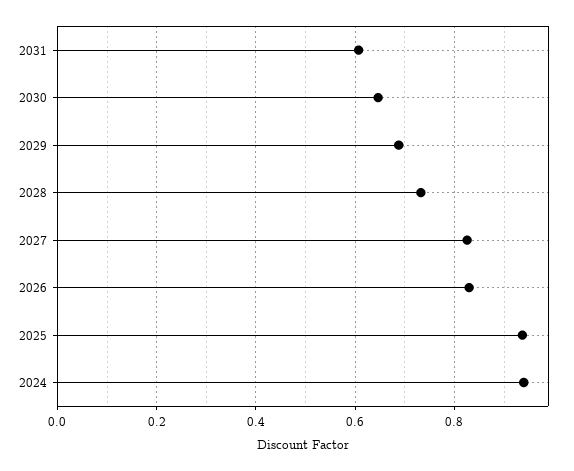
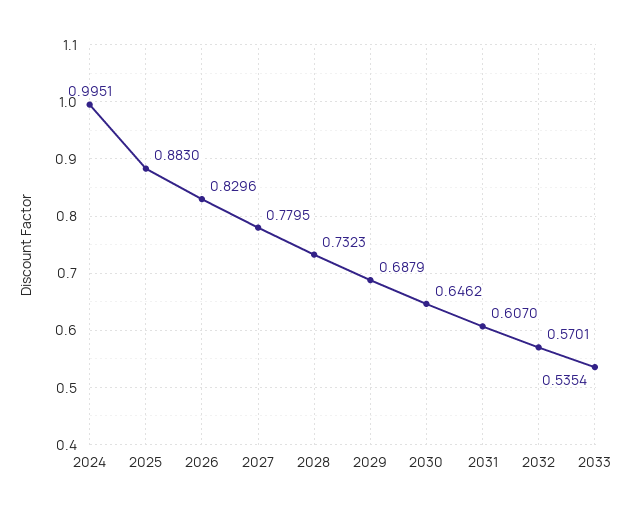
2027: 0.82 -> 0.7795
2025: 0.94 -> 0.883
2024: 0.94 -> 0.9951
2032: none -> 0.5701
2033: none -> 0.5354

